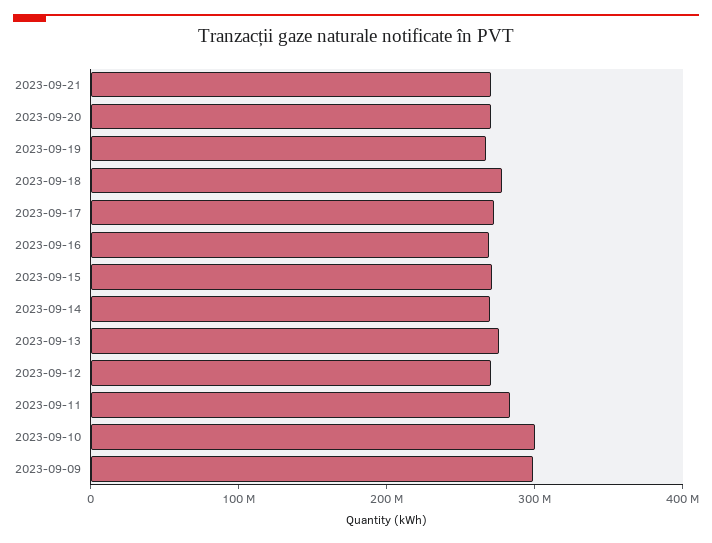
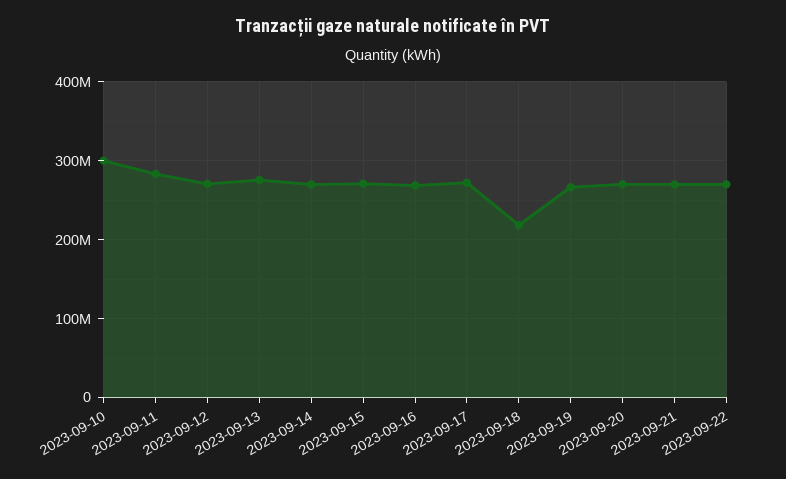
2023-09-18: 280000000 -> 220000000
2023-09-09: 300000000 -> none
2023-09-22: none -> 270000000

